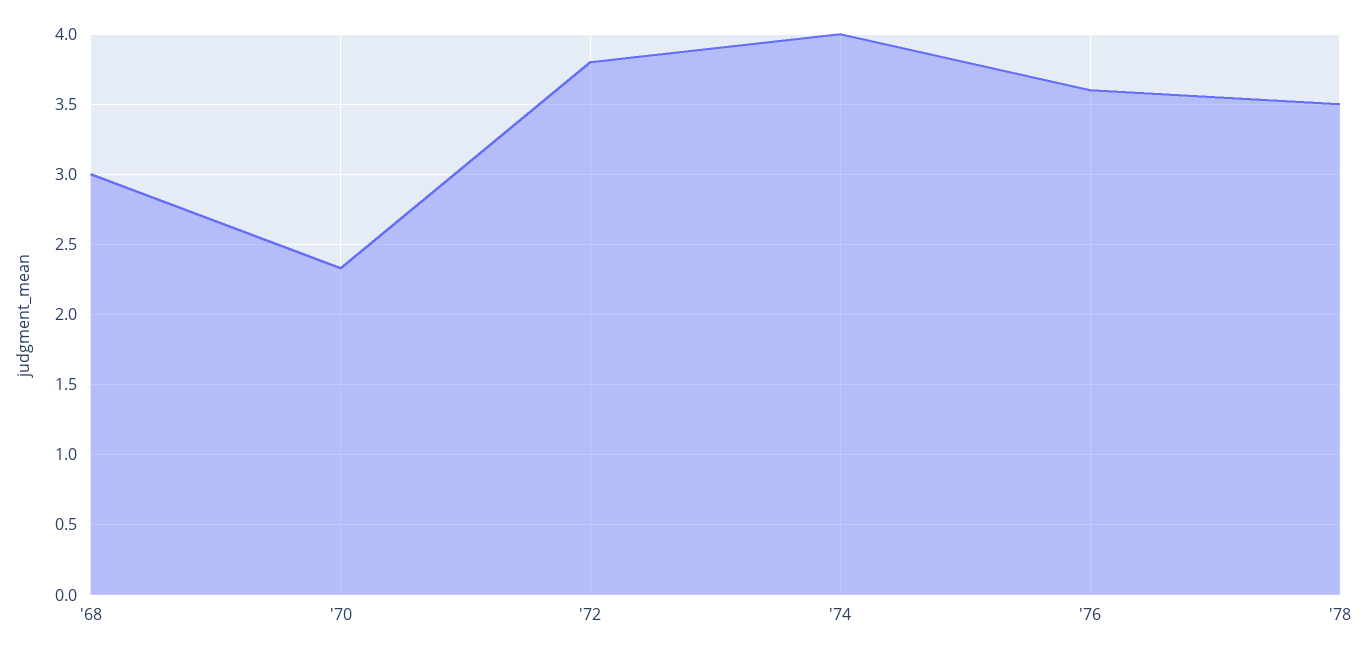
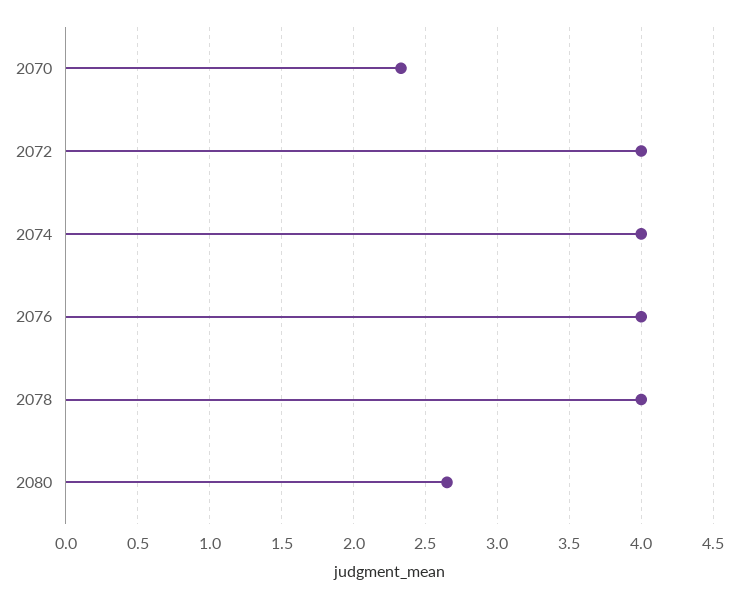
'68: 3 -> none
'72: 3.8 -> 4
'76: 3.6 -> 4
'78: 3.5 -> 4
2080: none -> 2.65

